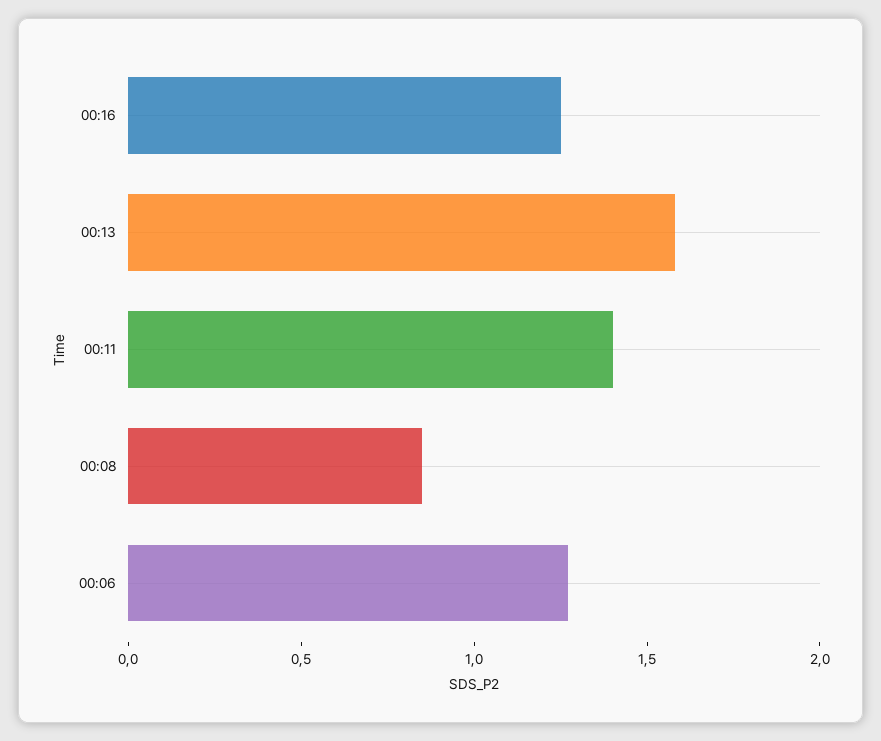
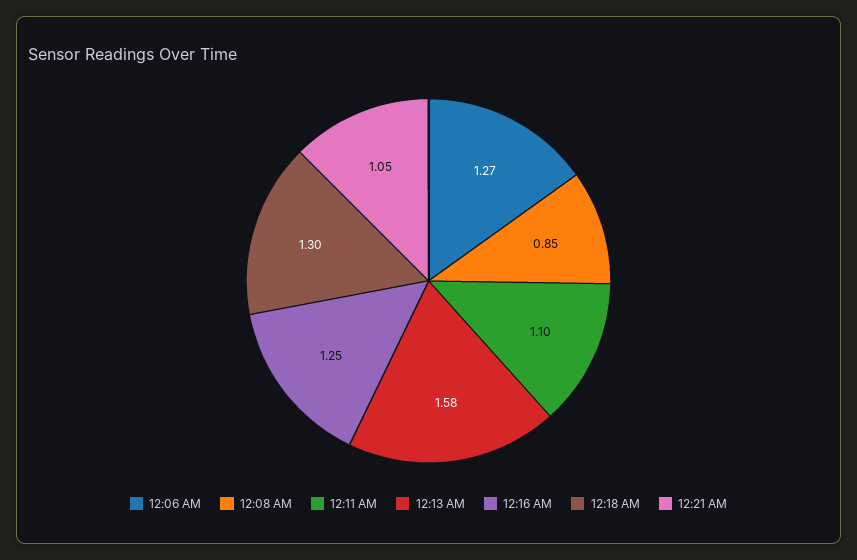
00:11: 1.4 -> 1.1
12:18 AM: none -> 1.3
12:21 AM: none -> 1.05

